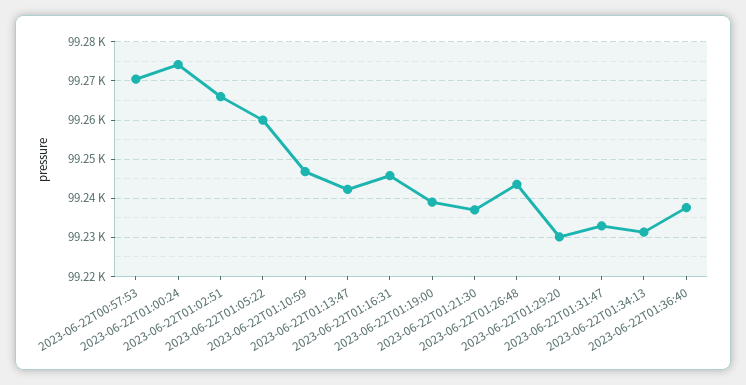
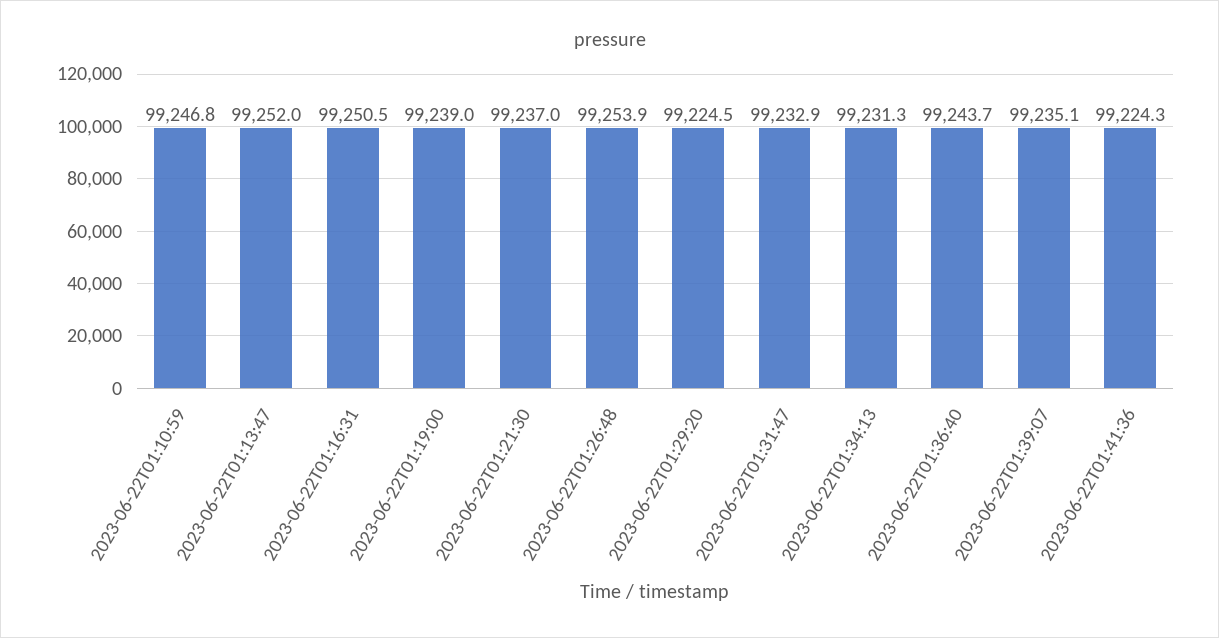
2023-06-22T00:57:53: 99270 -> none
2023-06-22T01:00:24: 99274 -> none
2023-06-22T01:02:51: 99266 -> none
2023-06-22T01:05:22: 99260 -> none
2023-06-22T01:13:47: 99242 -> 99252
2023-06-22T01:16:31: 99246 -> 99250.5
2023-06-22T01:26:48: 99244 -> 99253.9
2023-06-22T01:29:20: 99230 -> 99224.5
2023-06-22T01:36:40: 99238 -> 99243.7
2023-06-22T01:39:07: none -> 99235.1
2023-06-22T01:41:36: none -> 99224.3

